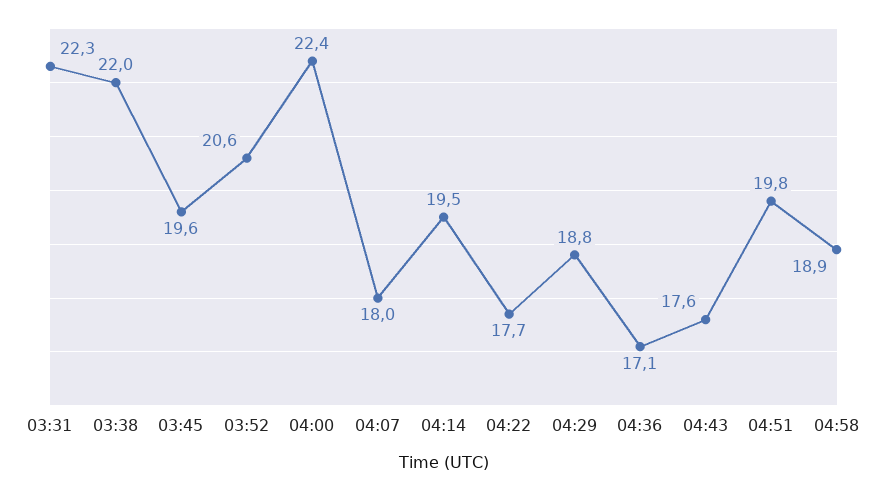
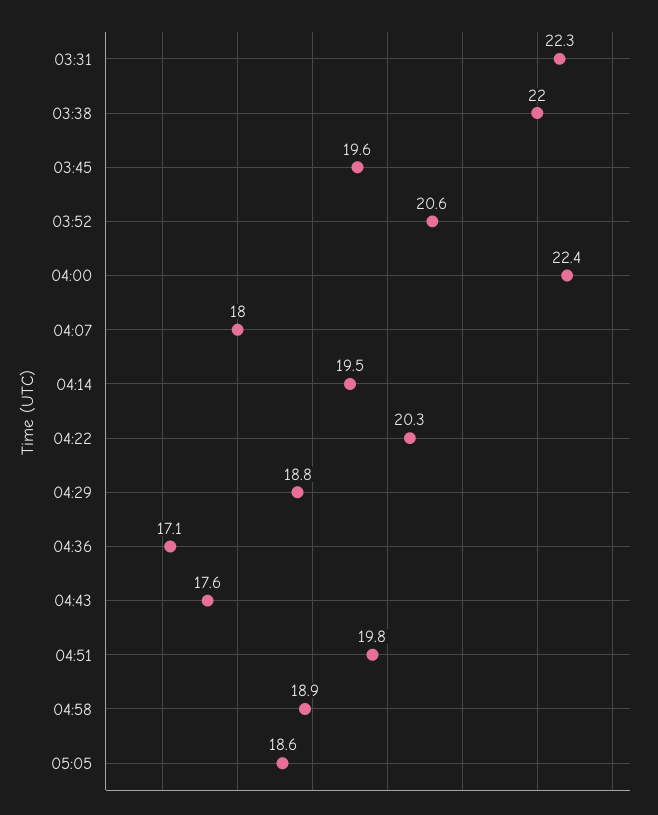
04:22: 17.7 -> 20.3
05:05: none -> 18.6

